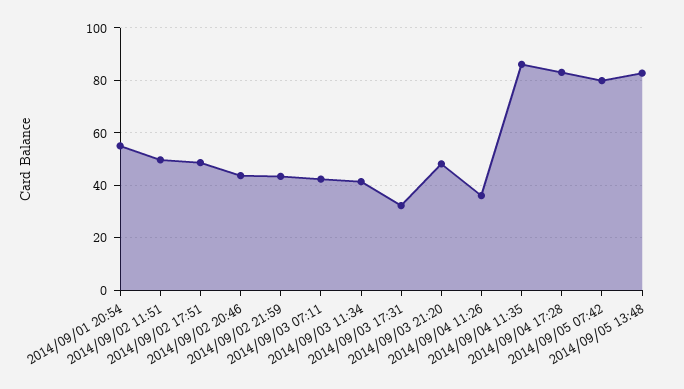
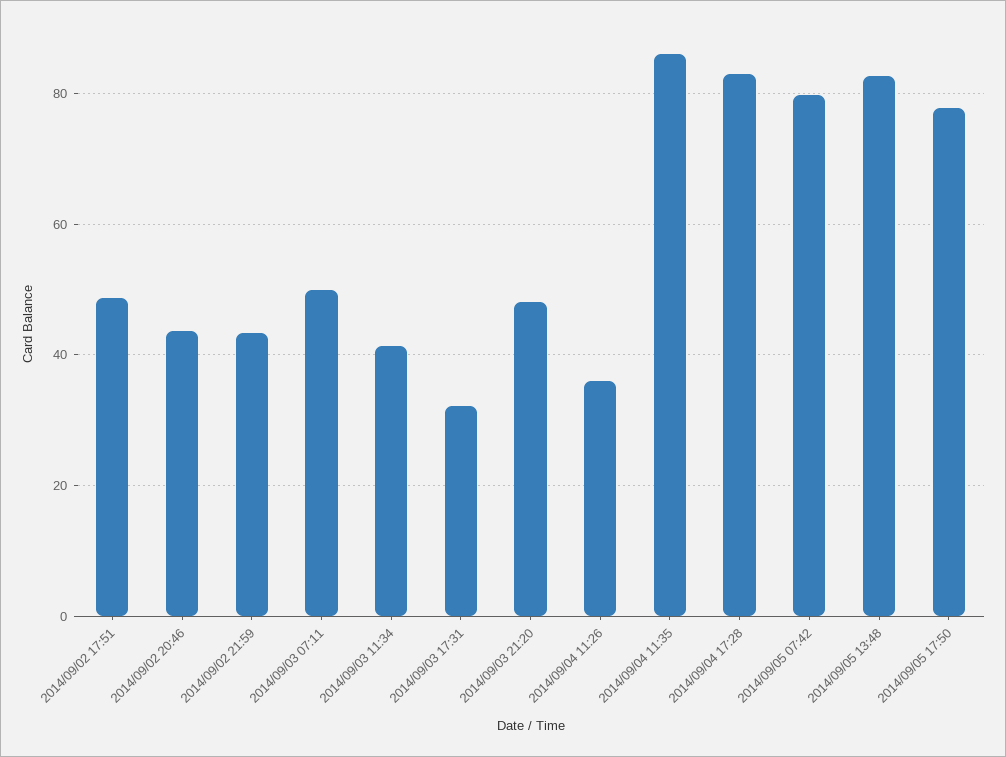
2014/09/01 20:54: 55 -> none
2014/09/02 11:51: 50 -> none
2014/09/03 07:11: 42.5 -> 50
2014/09/05 17:50: none -> 78

